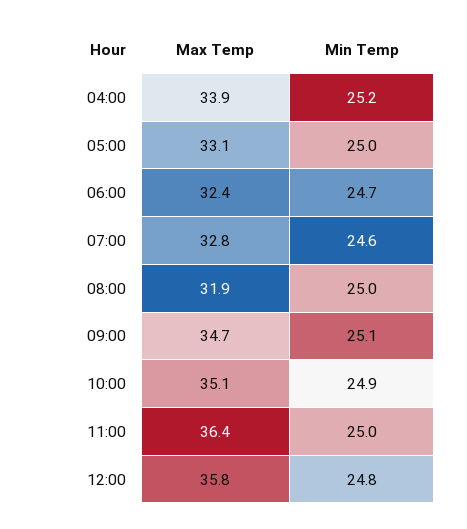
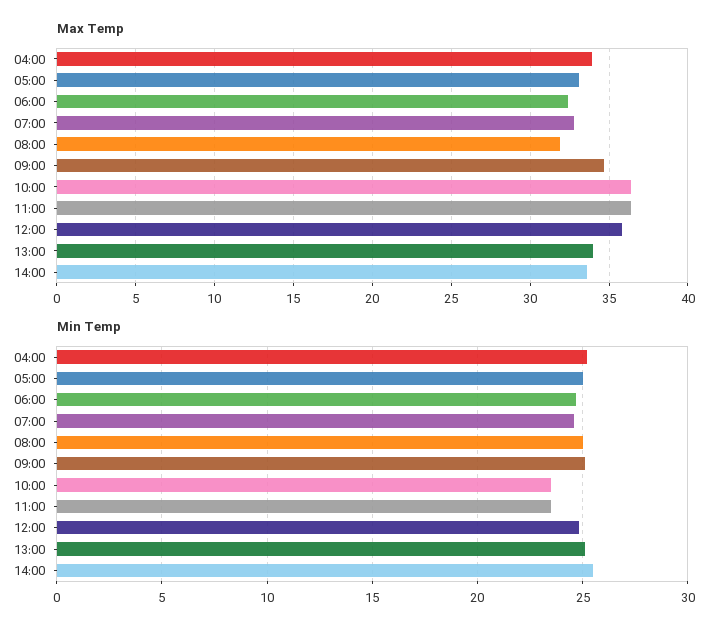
Max Temp, 10:00: 35.1 -> 36.5
Min Temp, 10:00: 24.9 -> 23.5
Min Temp, 11:00: 25 -> 23.5
Max Temp, 13:00: none -> 34
Max Temp, 14:00: none -> 33.5
Min Temp, 13:00: none -> 25
Min Temp, 14:00: none -> 25.5

